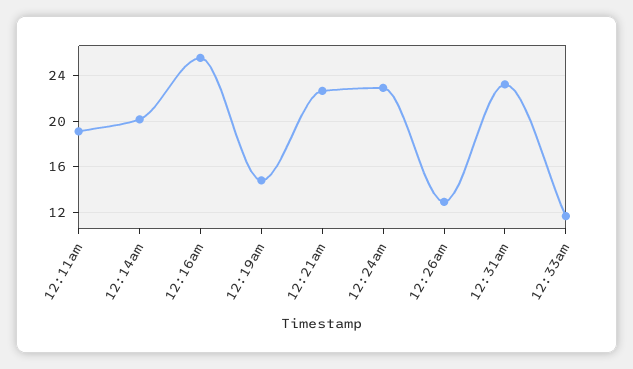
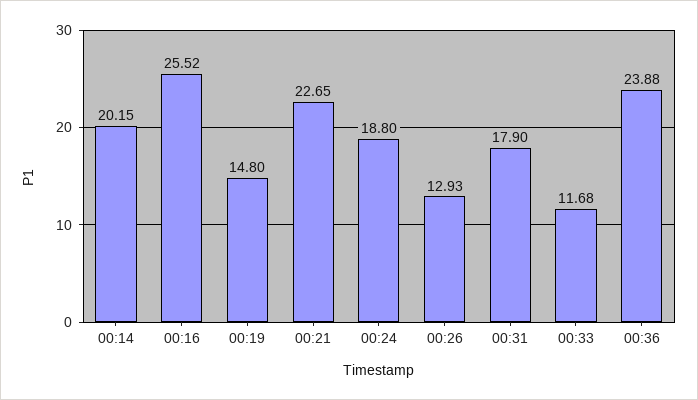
12:11am: 19 -> none
12:24am: 23 -> 18.8
12:31am: 23 -> 17.9
00:36: none -> 23.88

